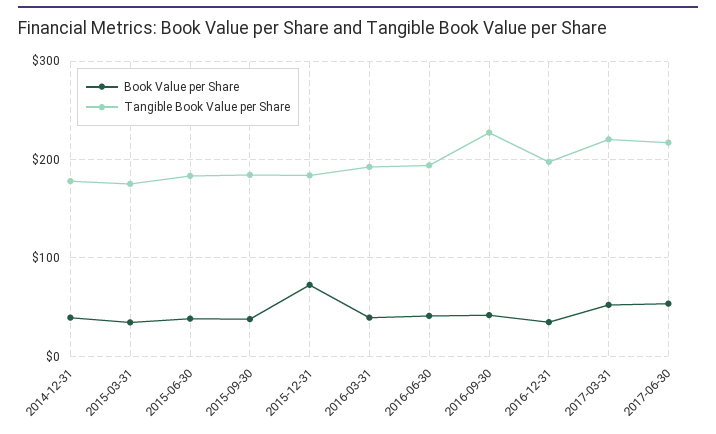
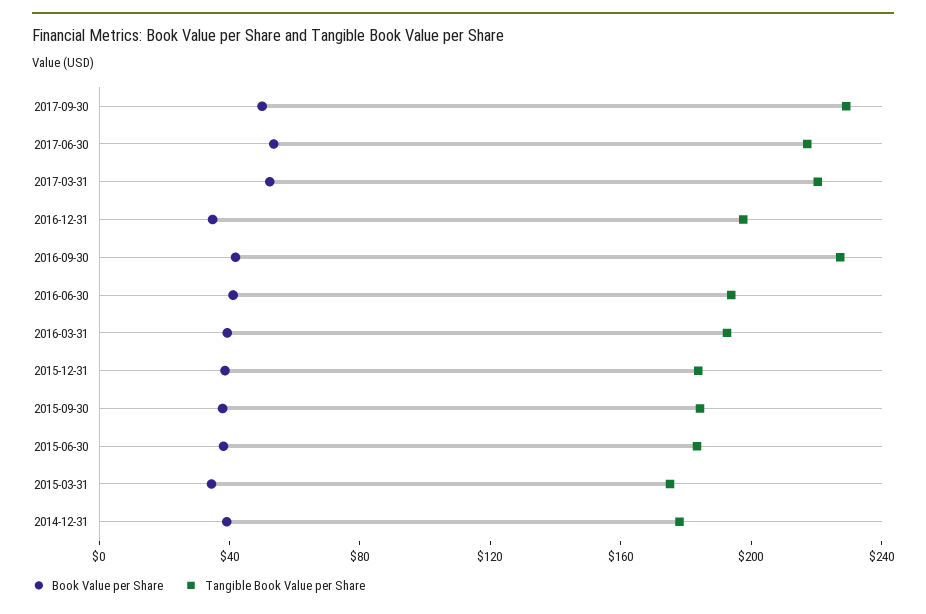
Book Value per Share, 2015-12-31: 70 -> 40
Book Value per Share, 2017-09-30: none -> 50
Tangible Book Value per Share, 2017-09-30: none -> 230

